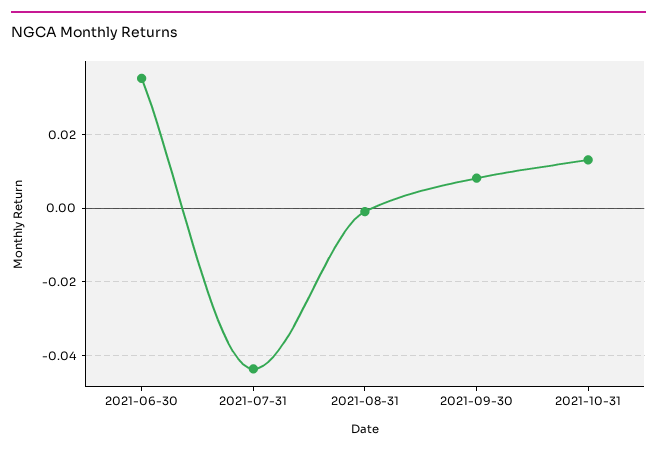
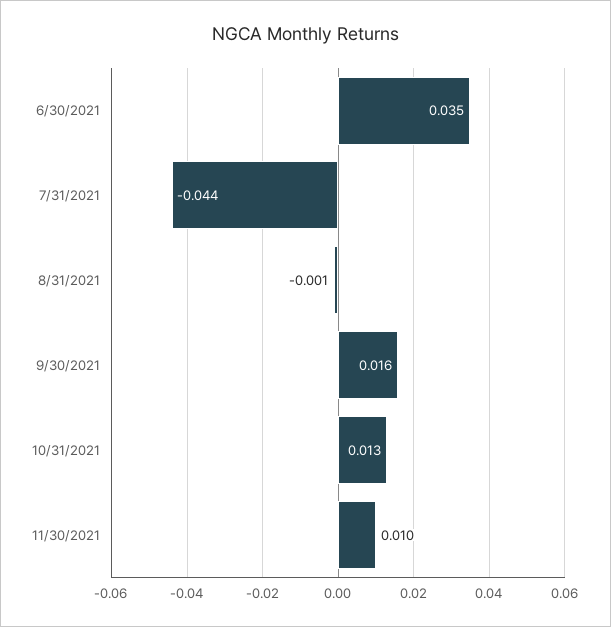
2021-09-30: 0.008 -> 0.016
11/30/2021: none -> 0.01

